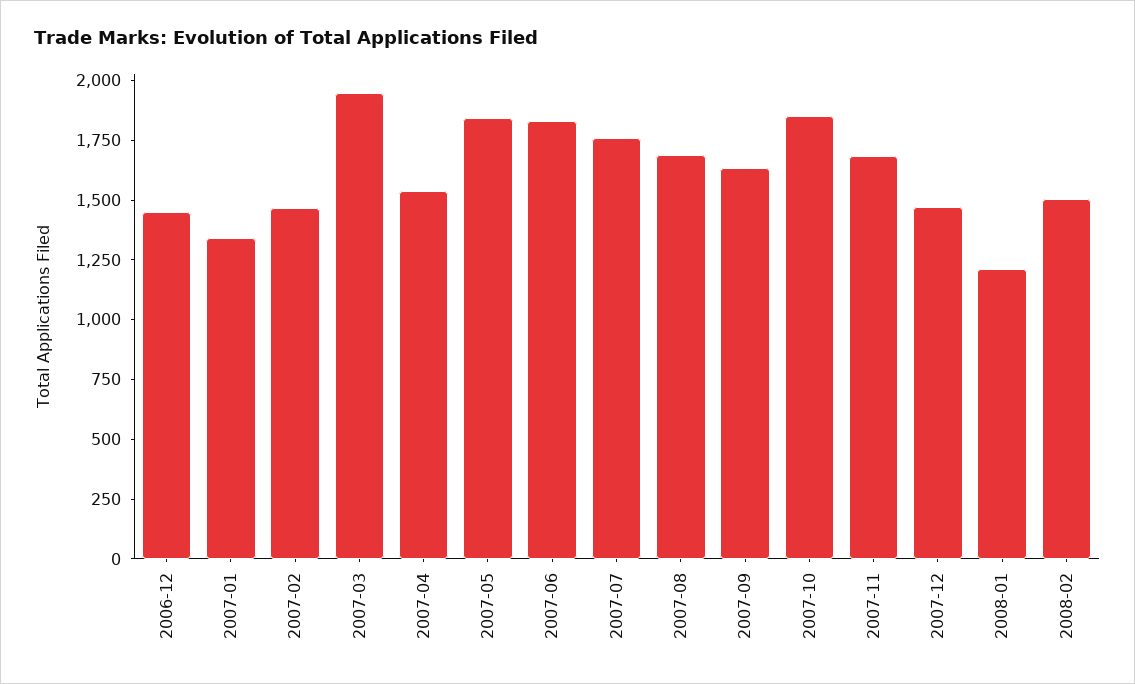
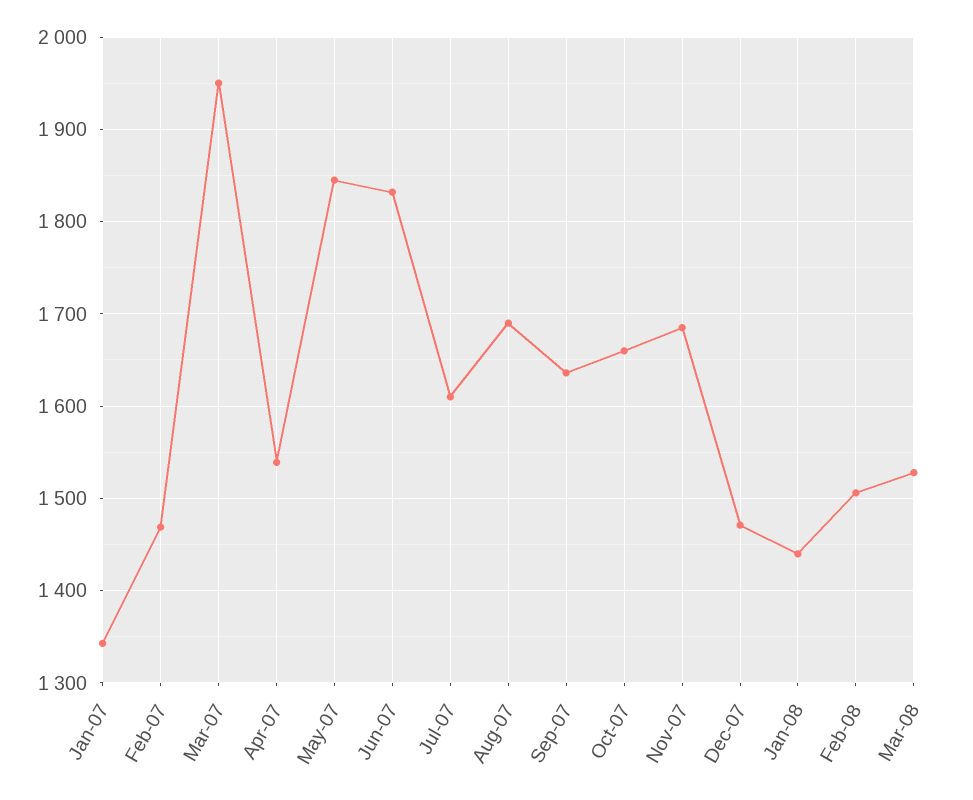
2006-12: 1450 -> none
2007-07: 1750 -> 1610
2007-10: 1850 -> 1660
2008-01: 1200 -> 1440
Mar-08: none -> 1530

